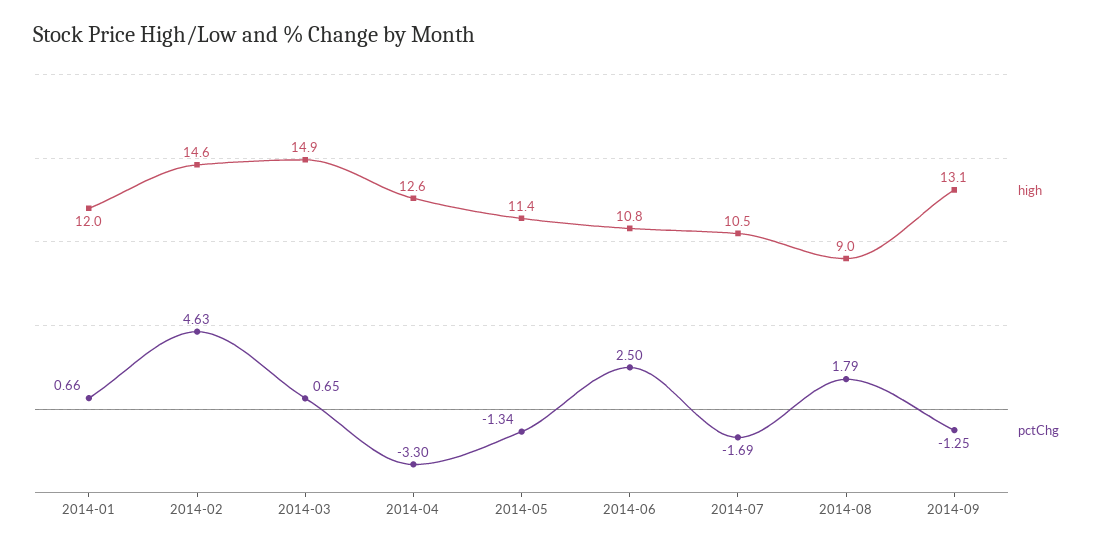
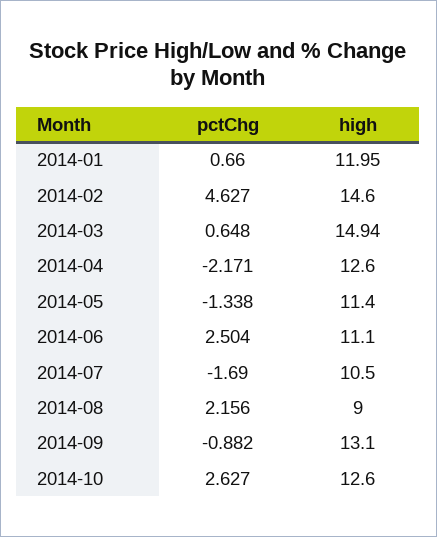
pctChg, 2014-04: -3.3 -> -2.171
high, 2014-06: 10.8 -> 11.1
pctChg, 2014-08: 1.79 -> 2.156
pctChg, 2014-09: -1.25 -> -0.882
pctChg, 2014-10: none -> 2.627
high, 2014-10: none -> 12.6

